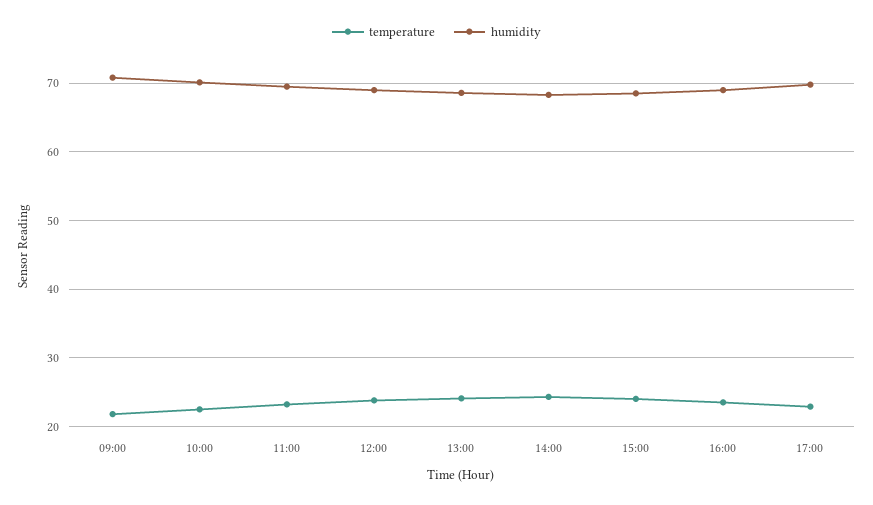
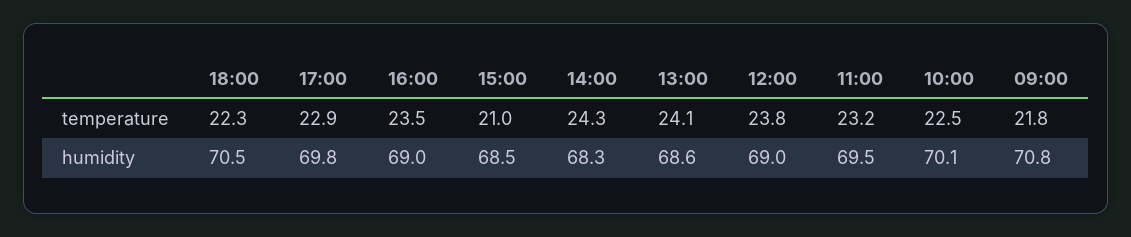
temperature, 15:00: 24 -> 21
temperature, 18:00: none -> 22.3
humidity, 18:00: none -> 70.5

